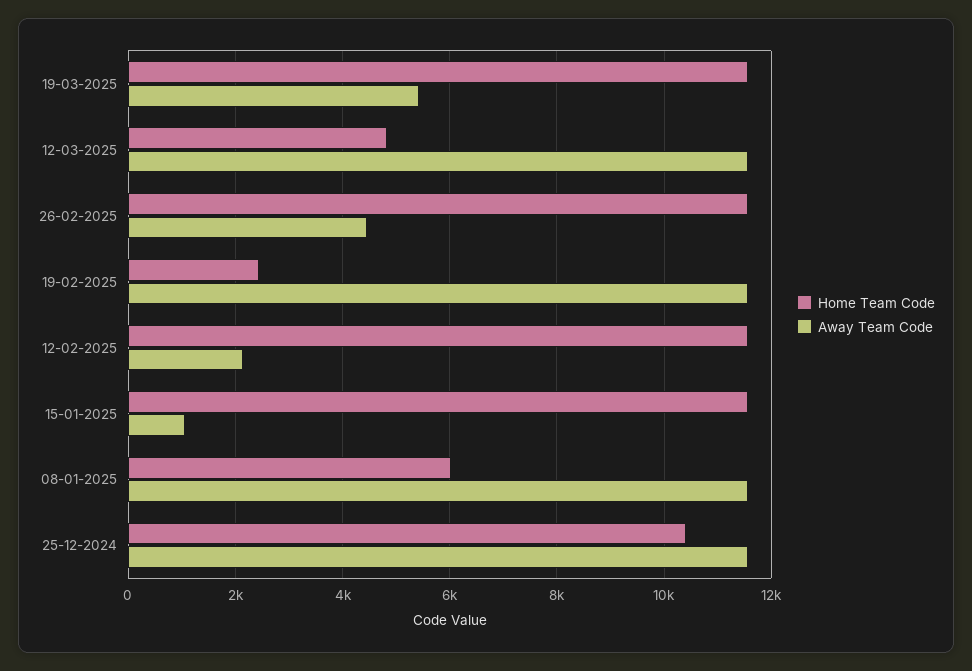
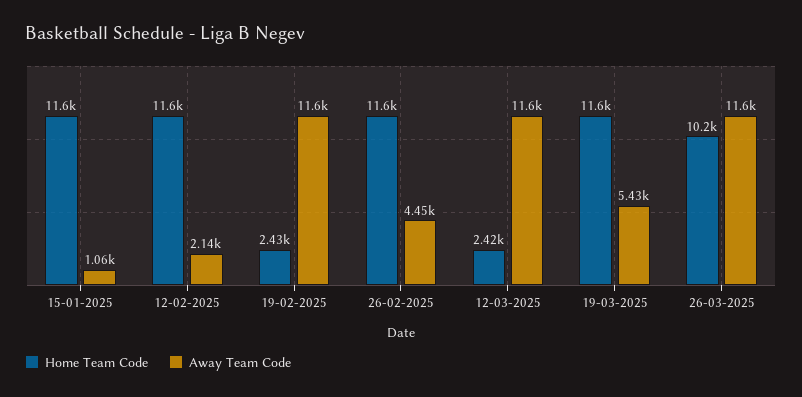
Home Team Code, 12-03-2025: 4800 -> 2420
Home Team Code, 08-01-2025: 6000 -> none
Away Team Code, 08-01-2025: 11600 -> none
Home Team Code, 25-12-2024: 10400 -> none
Away Team Code, 25-12-2024: 11600 -> none
Home Team Code, 26-03-2025: none -> 10200
Away Team Code, 26-03-2025: none -> 11600

